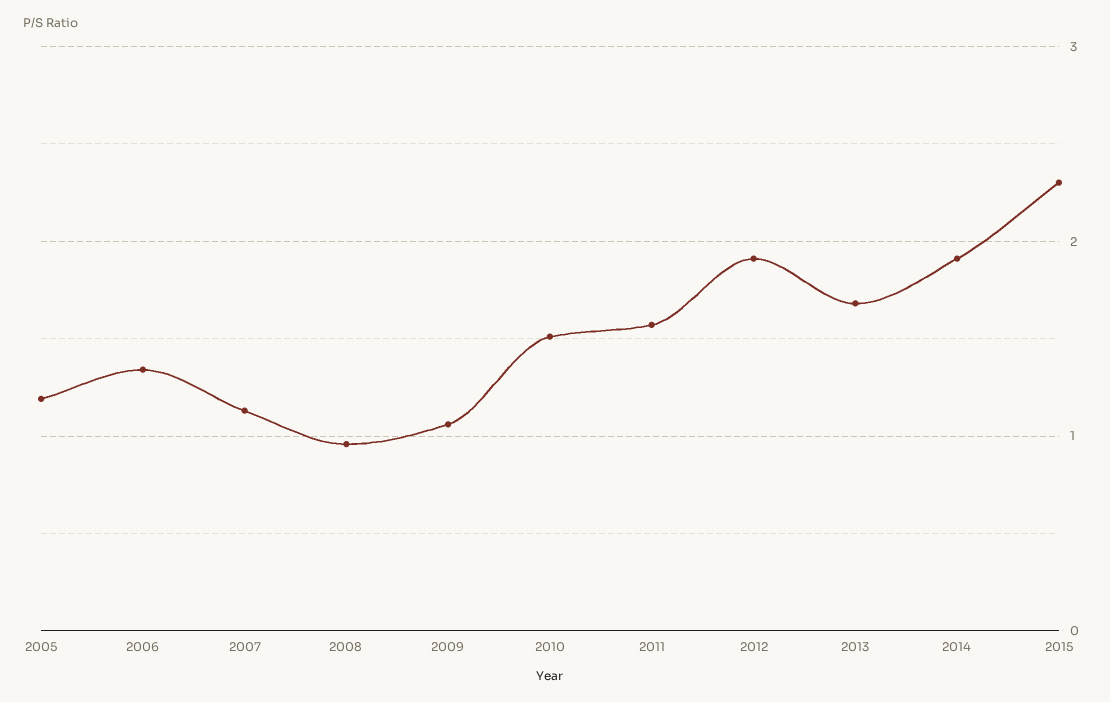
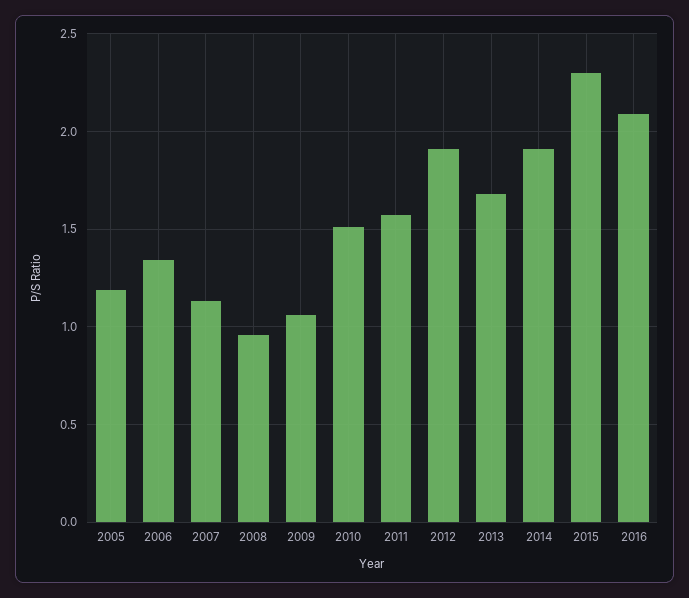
2016: none -> 2.1

